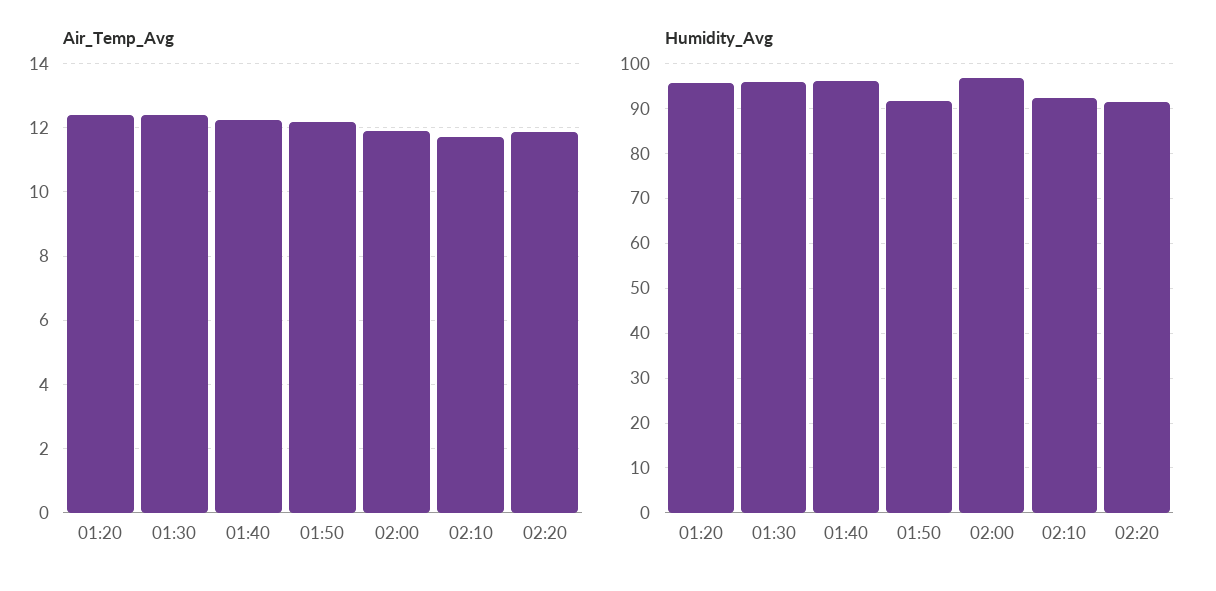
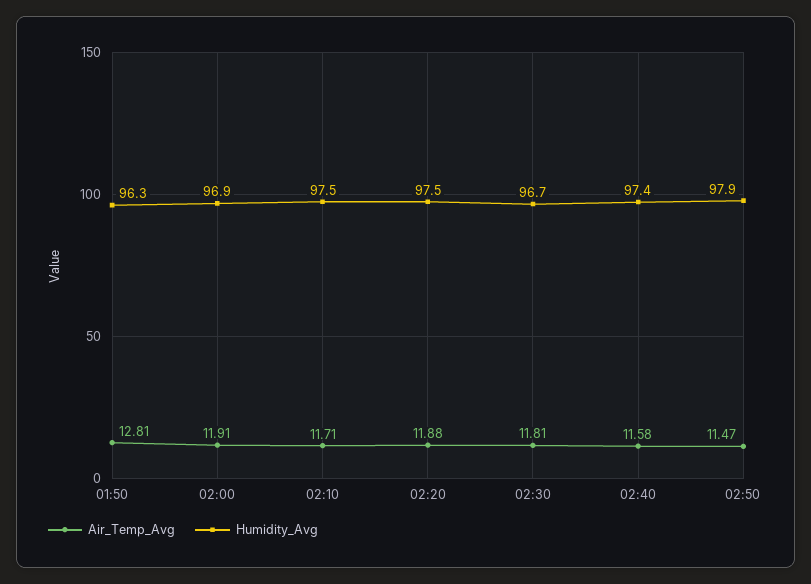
Air_Temp_Avg, 01:20: 12.4 -> none
Air_Temp_Avg, 01:30: 12.4 -> none
Air_Temp_Avg, 01:40: 12.2 -> none
Air_Temp_Avg, 01:50: 12.2 -> 12.81
Humidity_Avg, 01:20: 96 -> none
Humidity_Avg, 01:30: 96 -> none
Humidity_Avg, 01:40: 96 -> none
Humidity_Avg, 01:50: 92 -> 96.3
Humidity_Avg, 02:10: 92 -> 97.5
Humidity_Avg, 02:20: 92 -> 97.5
Air_Temp_Avg, 02:30: none -> 11.81
Humidity_Avg, 02:30: none -> 96.7
Air_Temp_Avg, 02:40: none -> 11.58
Humidity_Avg, 02:40: none -> 97.4
Air_Temp_Avg, 02:50: none -> 11.47
Humidity_Avg, 02:50: none -> 97.9

